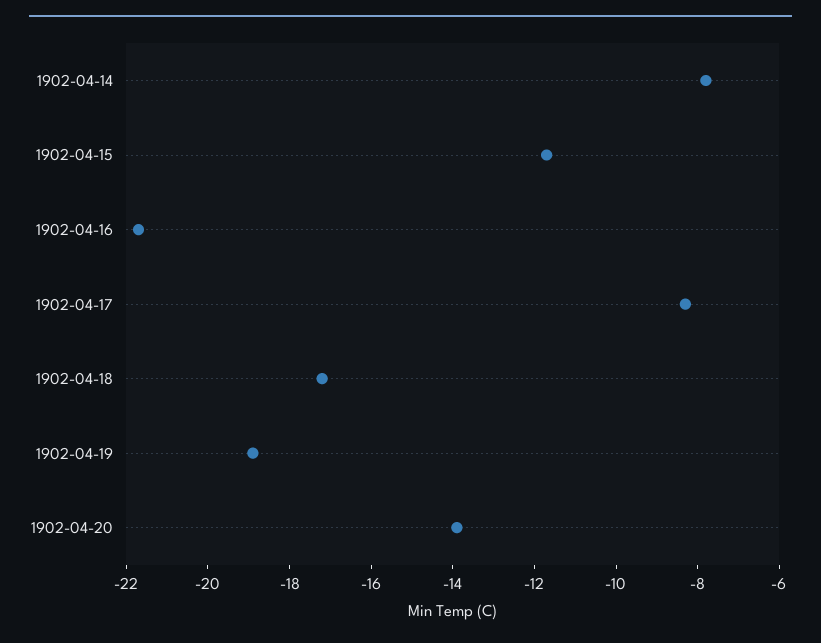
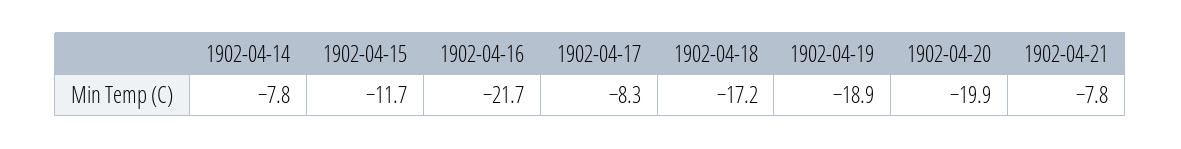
1902-04-20: -14 -> -19.9
1902-04-21: none -> -7.8

